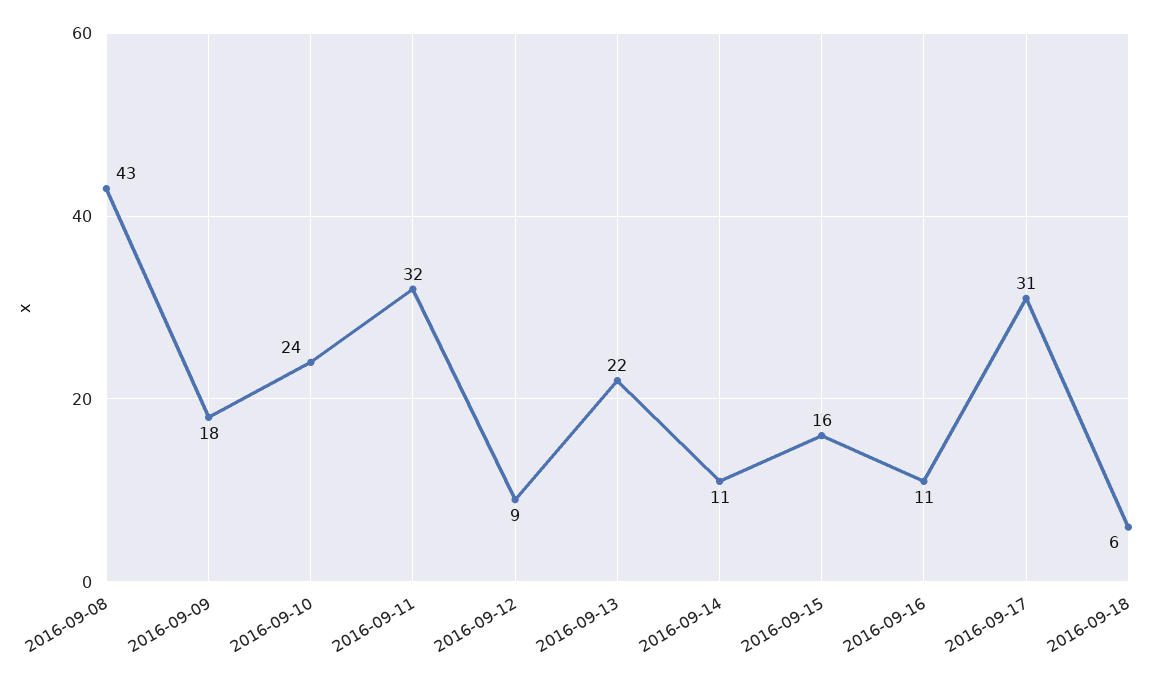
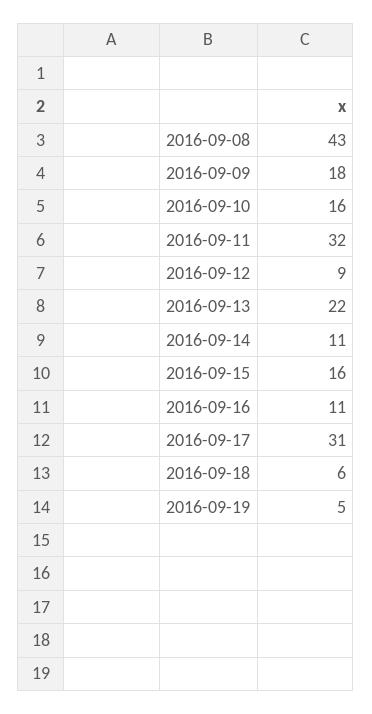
2016-09-10: 24 -> 16
2016-09-19: none -> 5

